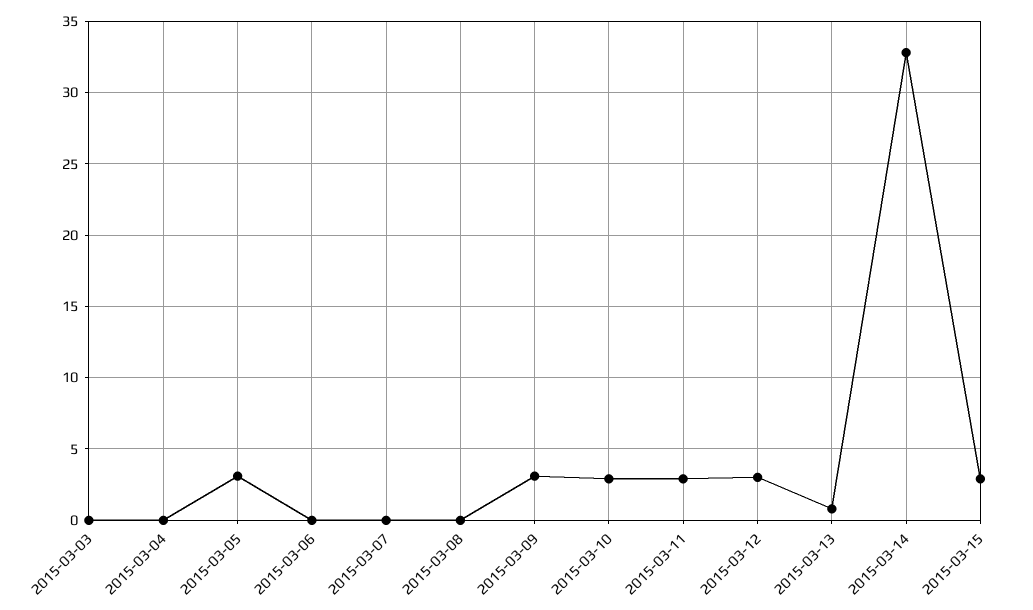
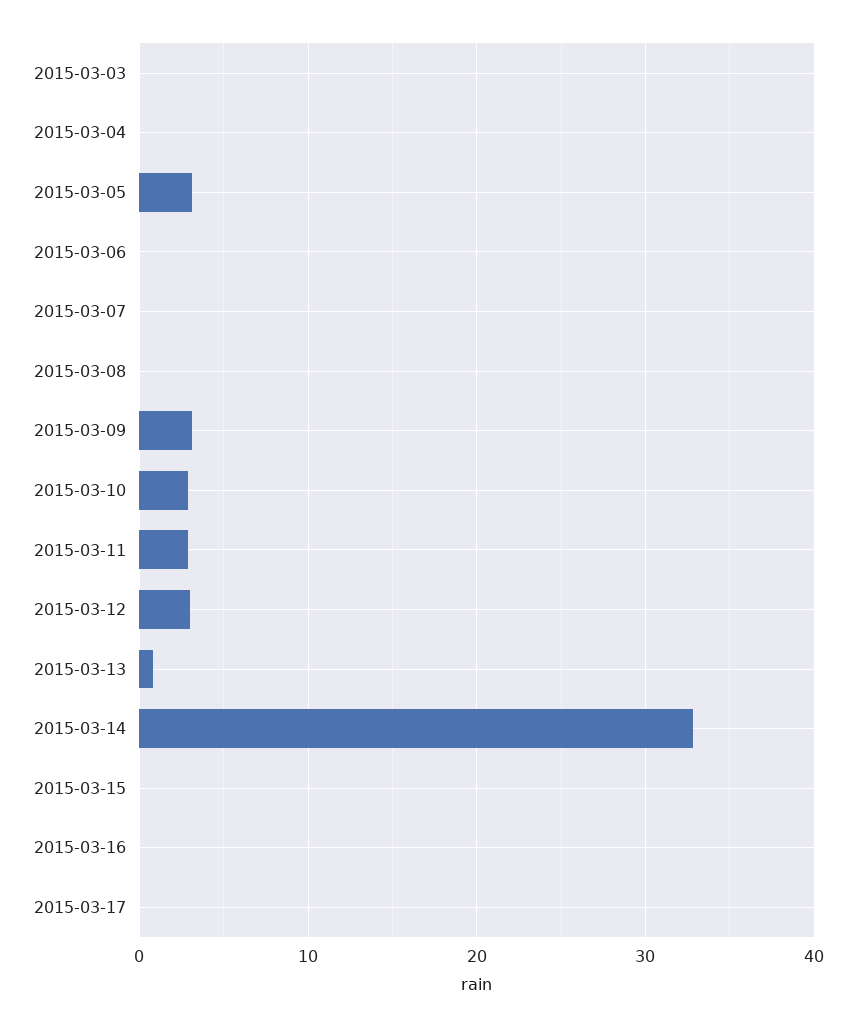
2015-03-15: 3 -> 0
2015-03-16: none -> 0
2015-03-17: none -> 0

